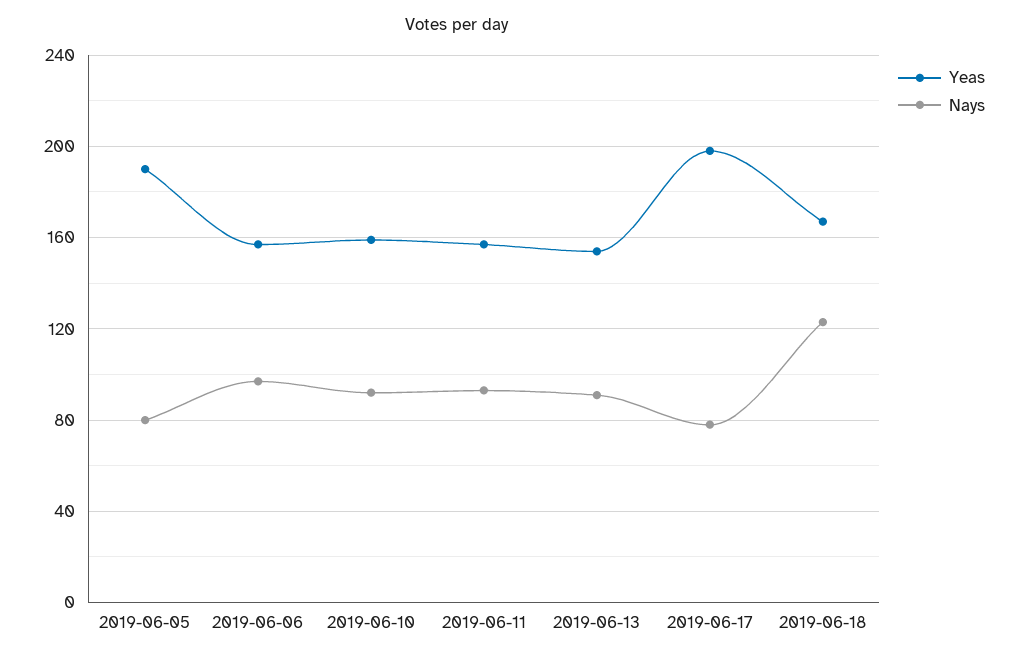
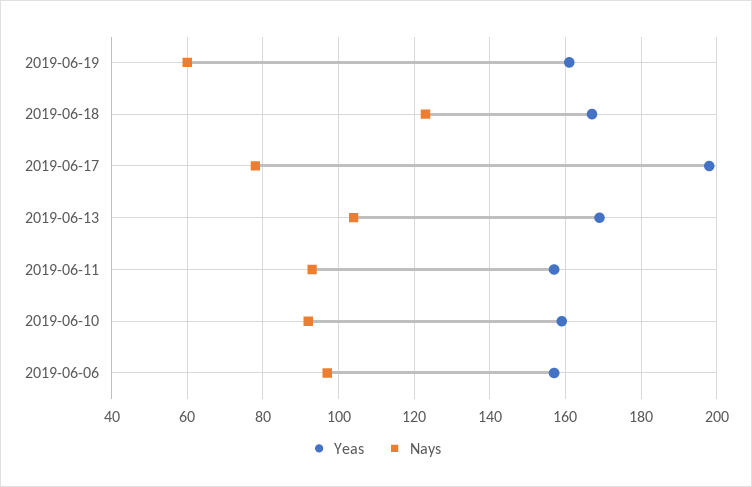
Yeas, 2019-06-05: 190 -> none
Nays, 2019-06-05: 80 -> none
Yeas, 2019-06-13: 155 -> 170
Nays, 2019-06-13: 90 -> 105
Yeas, 2019-06-19: none -> 160
Nays, 2019-06-19: none -> 60

